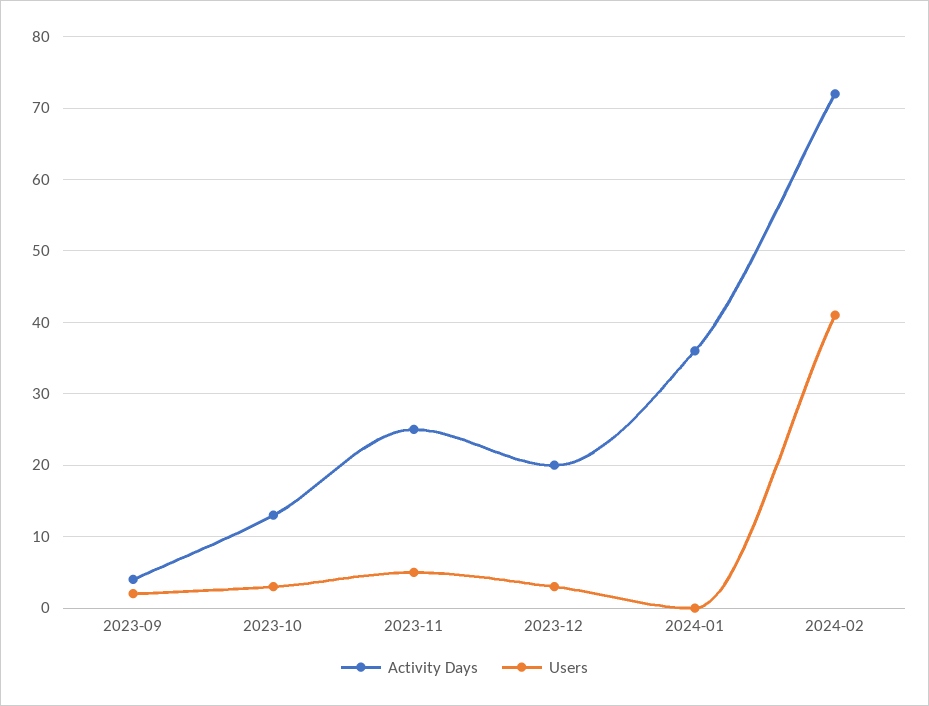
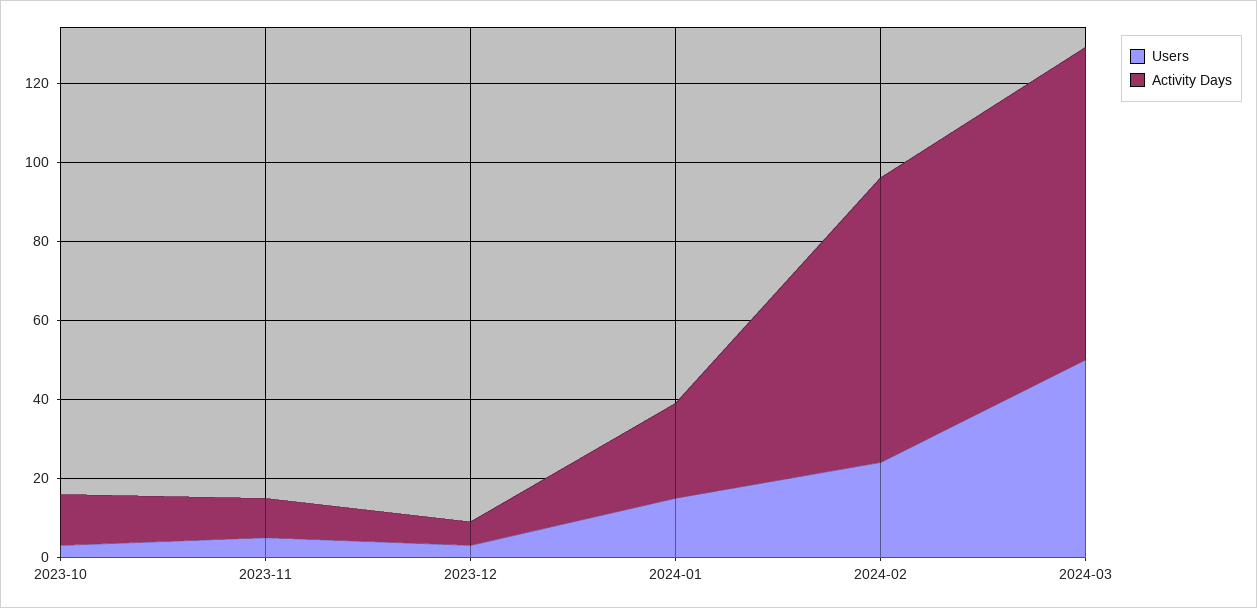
Activity Days, 2023-09: 4 -> none
Users, 2023-09: 2 -> none
Activity Days, 2023-11: 25 -> 10
Activity Days, 2023-12: 20 -> 5
Activity Days, 2024-01: 36 -> 25
Users, 2024-01: 0 -> 15
Users, 2024-02: 41 -> 25
Users, 2024-03: none -> 50
Activity Days, 2024-03: none -> 80

